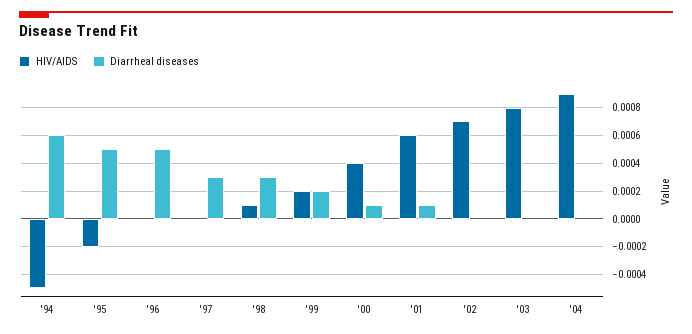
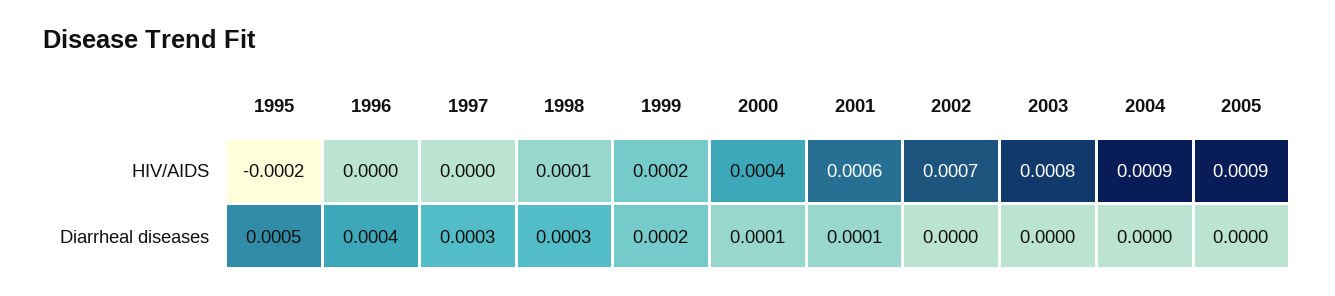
HIV/AIDS, '94: -0.0005 -> none
Diarrheal diseases, '94: 0.0006 -> none
Diarrheal diseases, '96: 0.0005 -> 0.0004
HIV/AIDS, 2005: none -> 0.0009
Diarrheal diseases, 2005: none -> 0

